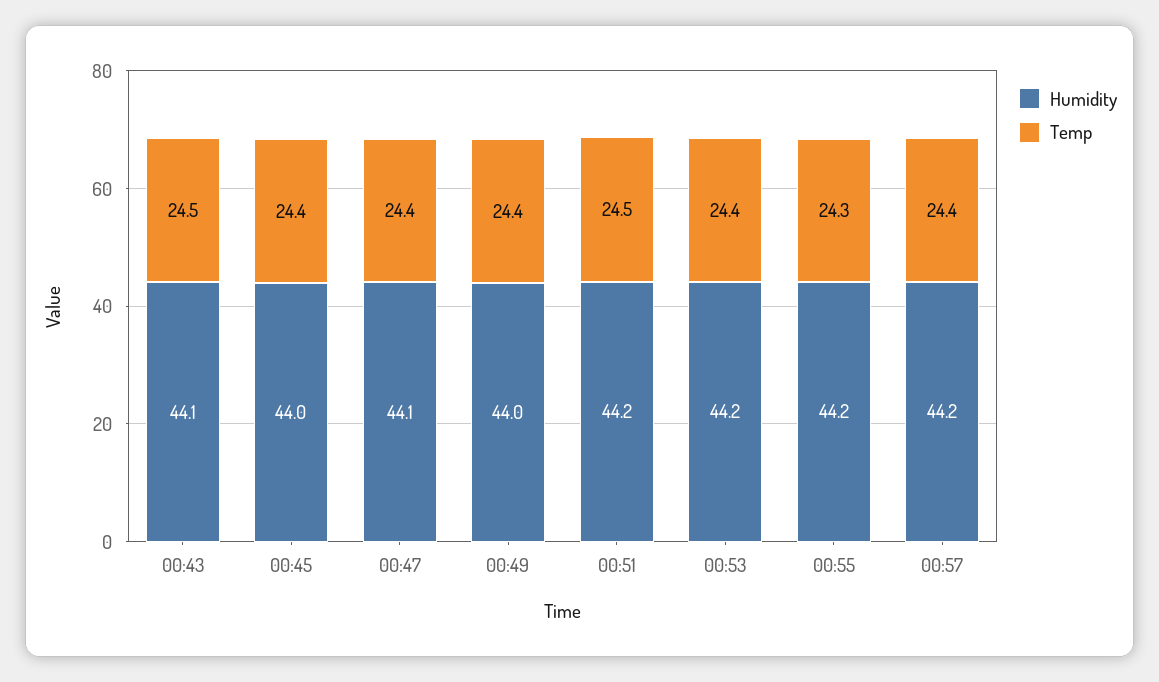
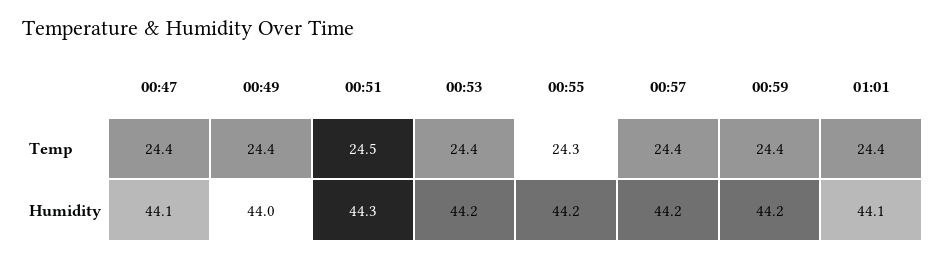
Humidity, 00:43: 44.1 -> none
Temp, 00:43: 24.5 -> none
Humidity, 00:45: 44 -> none
Temp, 00:45: 24.4 -> none
Humidity, 00:51: 44.2 -> 44.3
Temp, 00:59: none -> 24.4
Temp, 01:01: none -> 24.4
Humidity, 00:59: none -> 44.2
Humidity, 01:01: none -> 44.1

